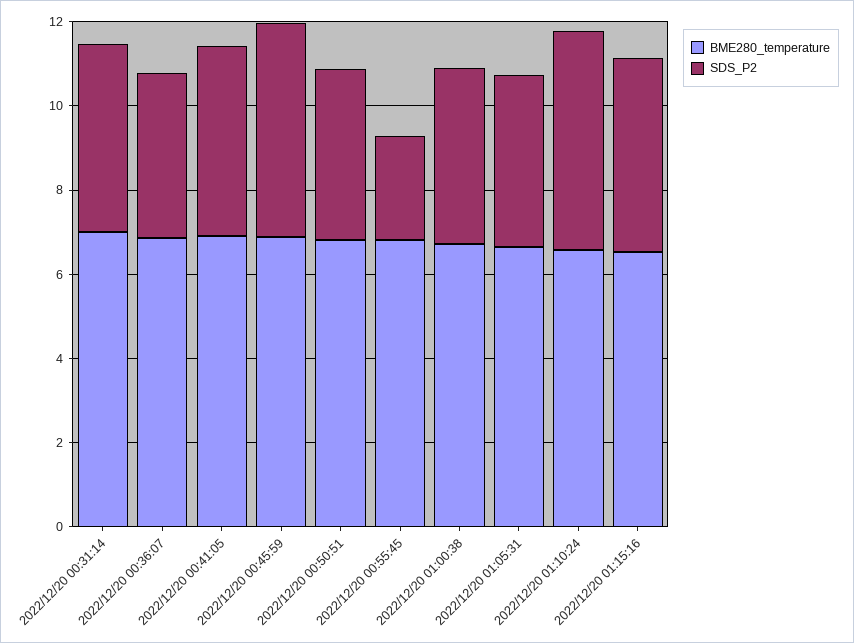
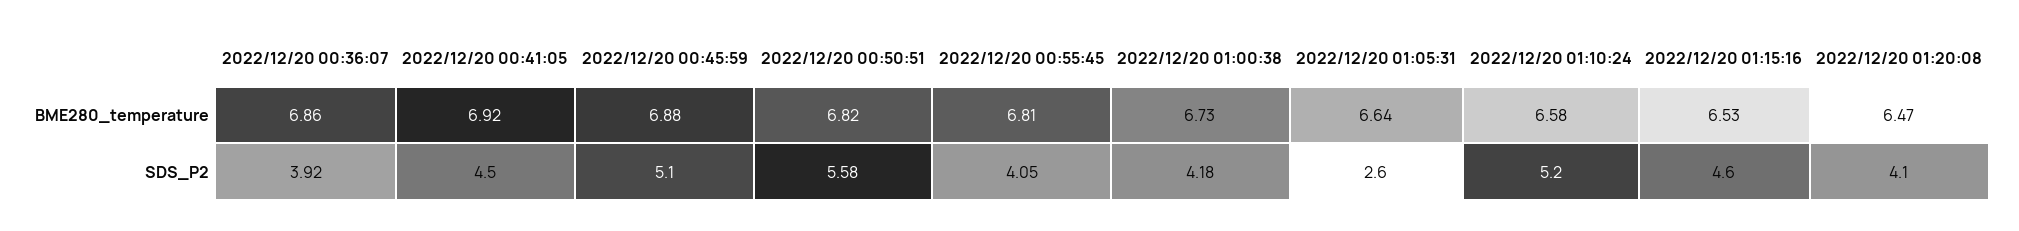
BME280_temperature, 2022/12/20 00:31:14: 7 -> none
SDS_P2, 2022/12/20 00:31:14: 4.5 -> none
SDS_P2, 2022/12/20 00:50:51: 4 -> 5.58
SDS_P2, 2022/12/20 00:55:45: 2.5 -> 4.05
SDS_P2, 2022/12/20 01:05:31: 4 -> 2.6
BME280_temperature, 2022/12/20 01:20:08: none -> 6.47
SDS_P2, 2022/12/20 01:20:08: none -> 4.1

